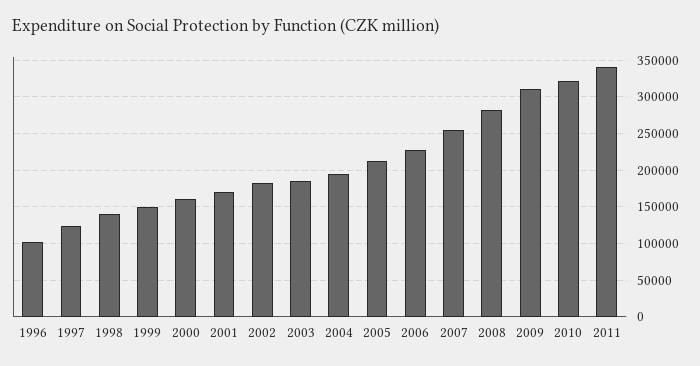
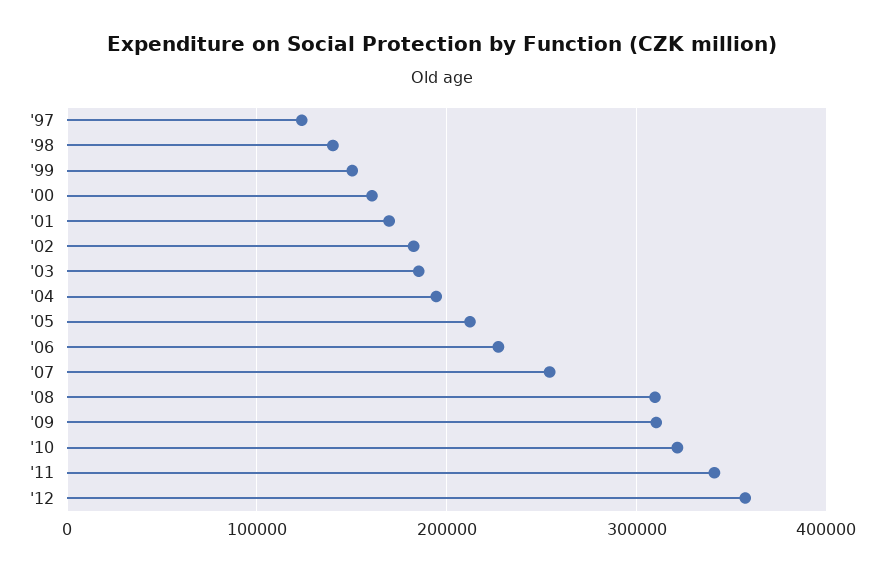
1996: 100000 -> none
2008: 280000 -> 310000
'12: none -> 360000

